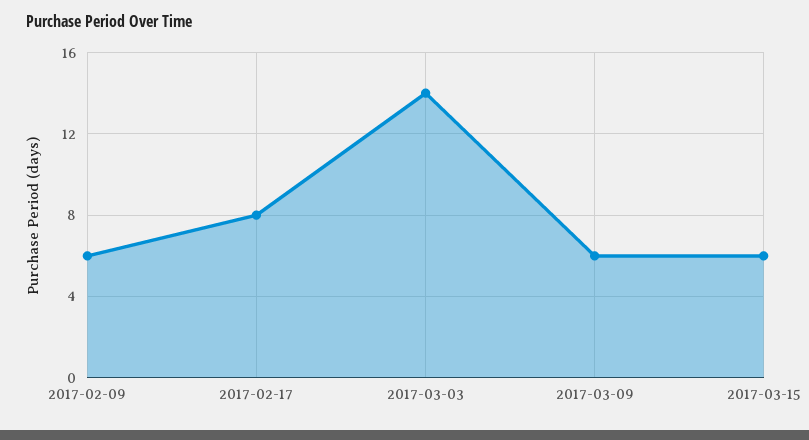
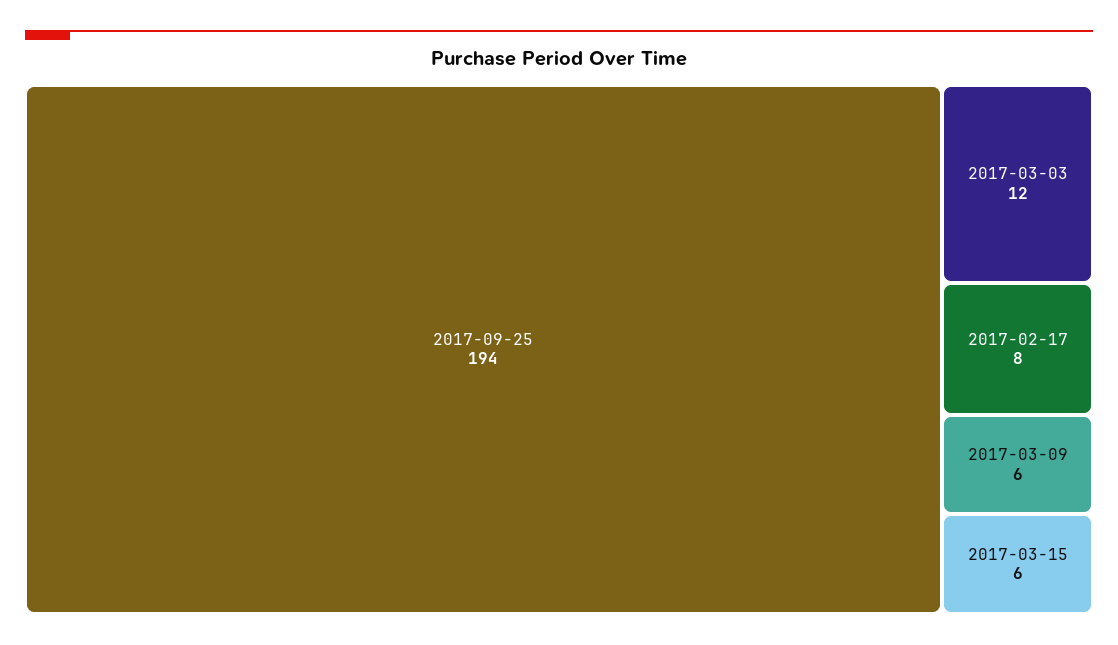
2017-02-09: 6 -> none
2017-03-03: 14 -> 12
2017-09-25: none -> 194

